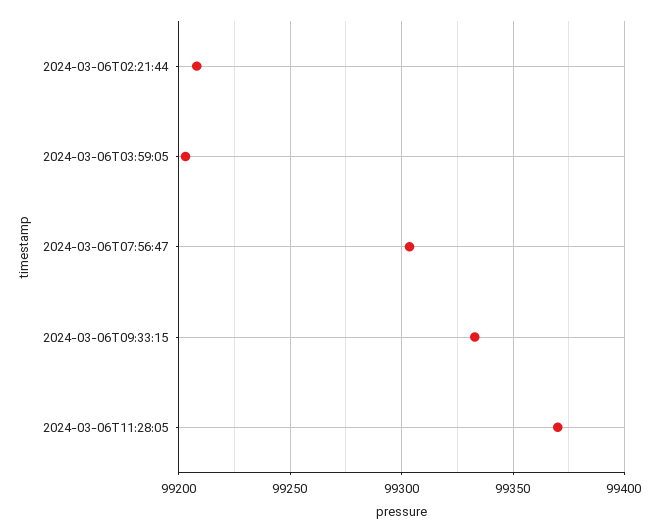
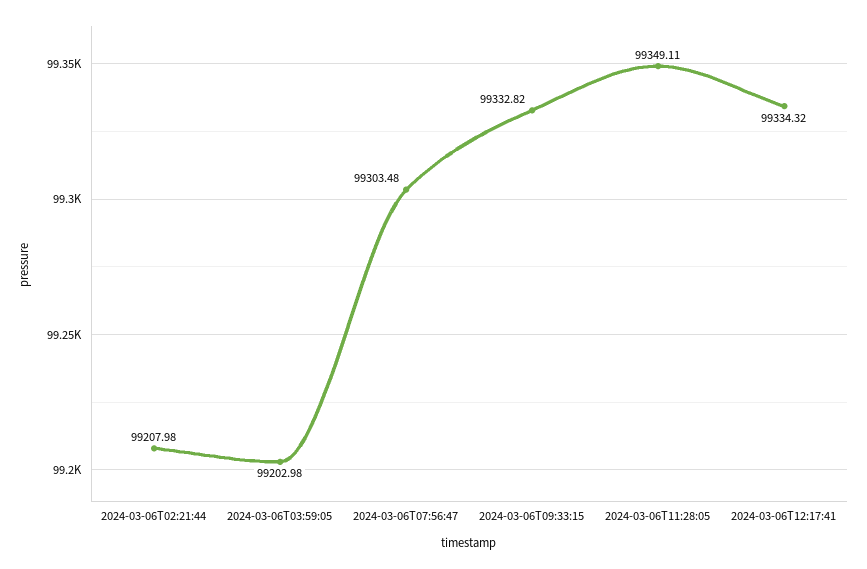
2024-03-06T11:28:05: 99370 -> 99349.11
2024-03-06T12:17:41: none -> 99334.32

